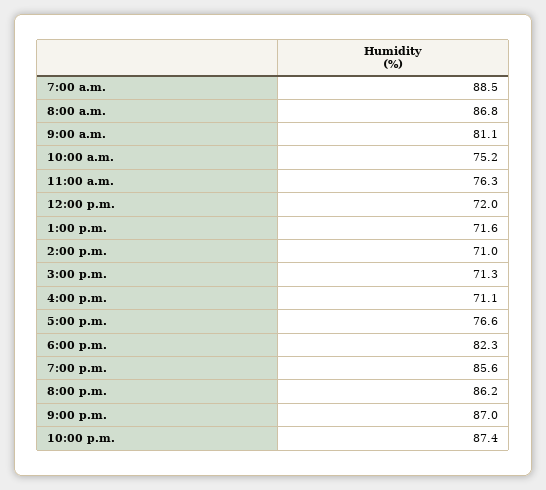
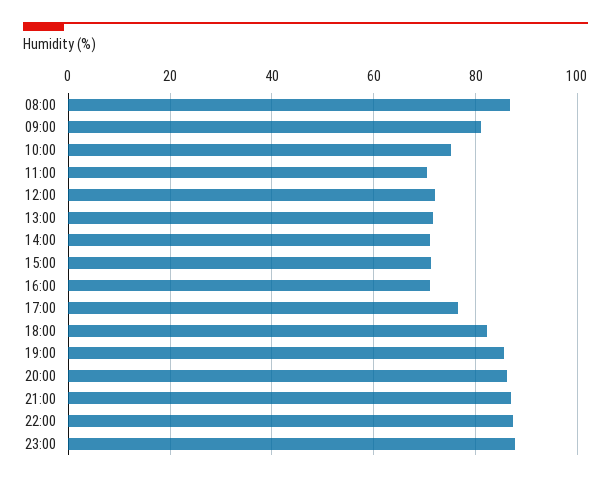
7:00 a.m.: 88.5 -> none
11:00 a.m.: 76.3 -> 70
23:00: none -> 88

